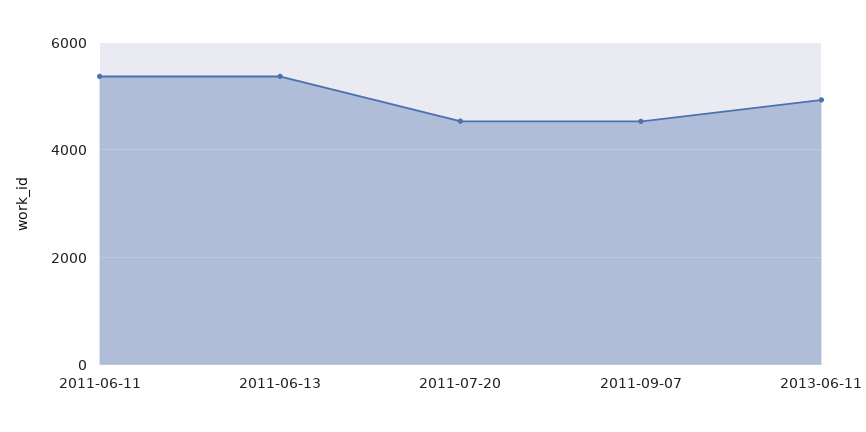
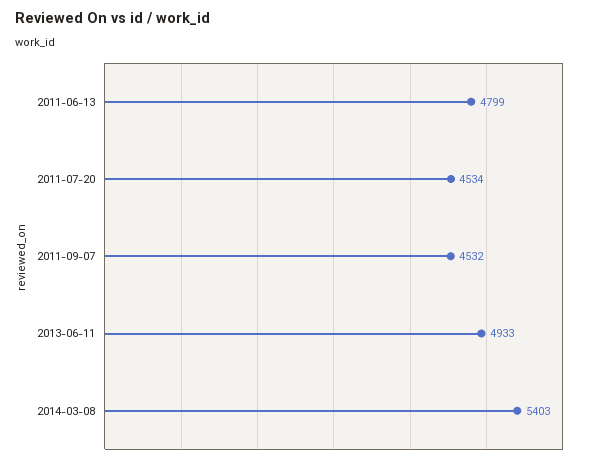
2011-06-11: 5400 -> none
2011-06-13: 5400 -> 4799
2014-03-08: none -> 5403

